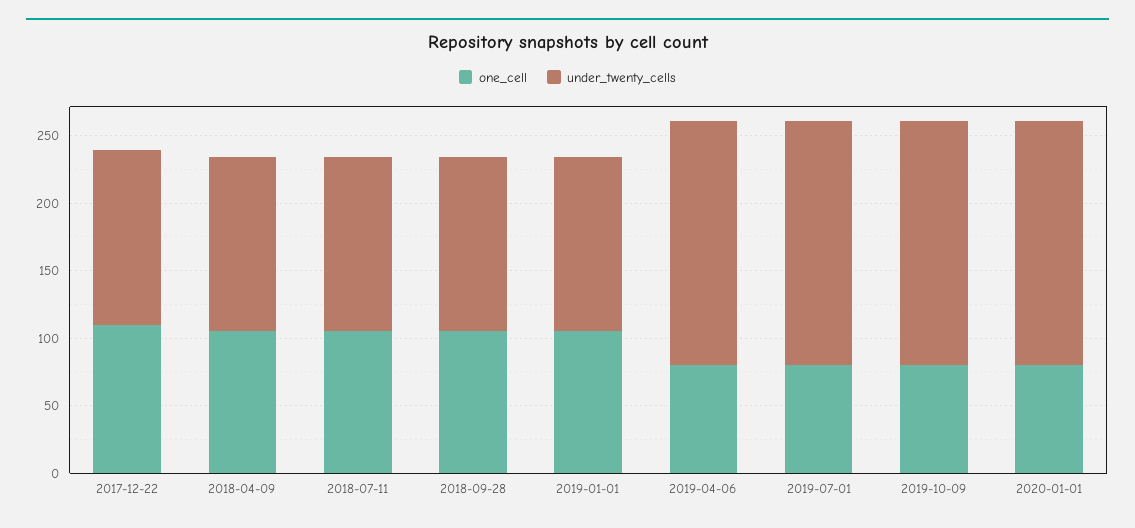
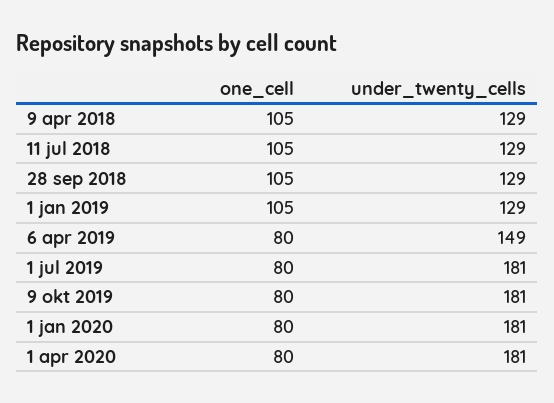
one_cell, 2017-12-22: 110 -> none
under_twenty_cells, 2017-12-22: 130 -> none
under_twenty_cells, 2019-04-06: 180 -> 149
one_cell, 1 apr 2020: none -> 80
under_twenty_cells, 1 apr 2020: none -> 181

